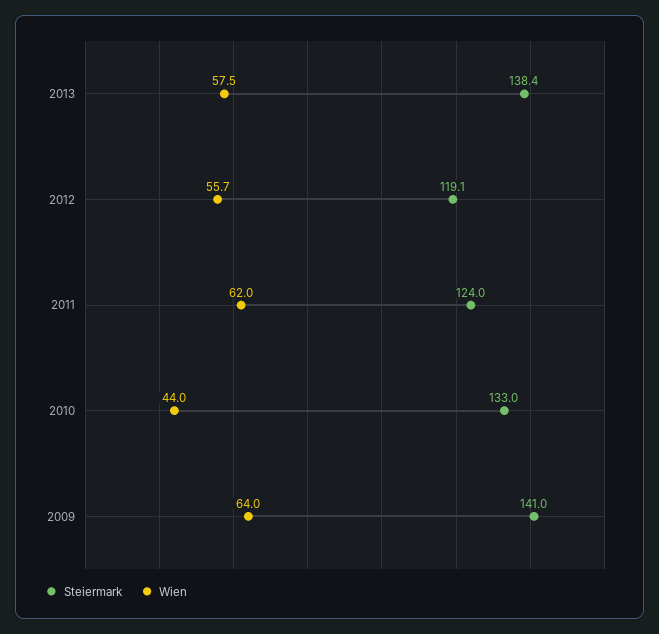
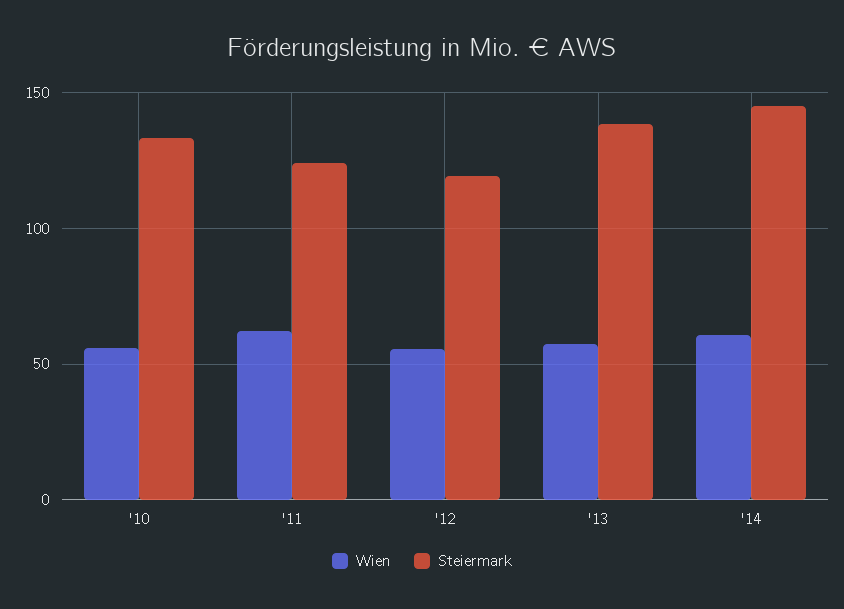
Wien, 2010: 44 -> 55
Steiermark, 2009: 141 -> none
Wien, 2009: 64 -> none
Wien, '14: none -> 60
Steiermark, '14: none -> 145

